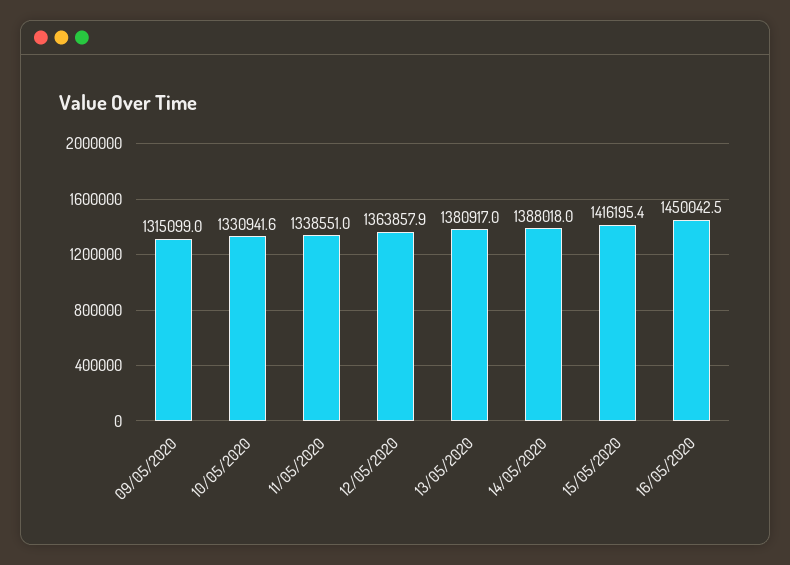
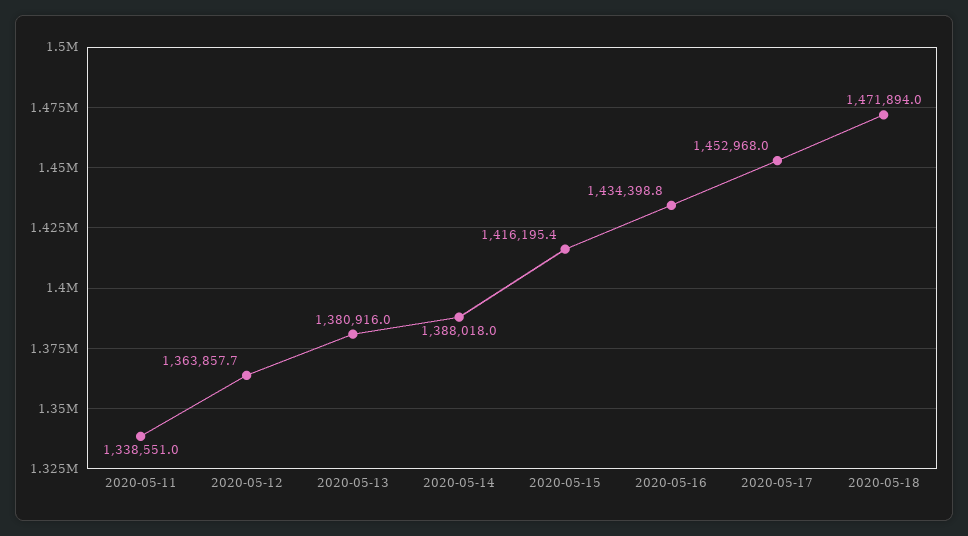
09/05/2020: 1315099 -> none
10/05/2020: 1330941.6 -> none
12/05/2020: 1363857.9 -> 1363857.7
13/05/2020: 1380917 -> 1380916
16/05/2020: 1450042.5 -> 1434398.8
2020-05-17: none -> 1452968
2020-05-18: none -> 1471894

